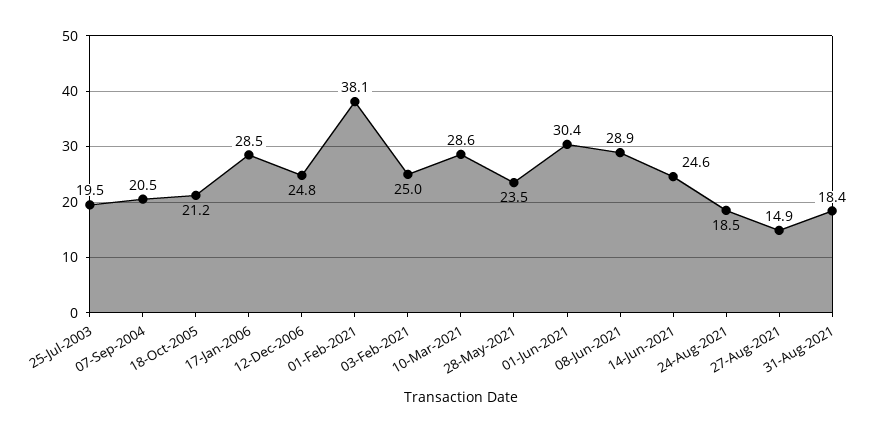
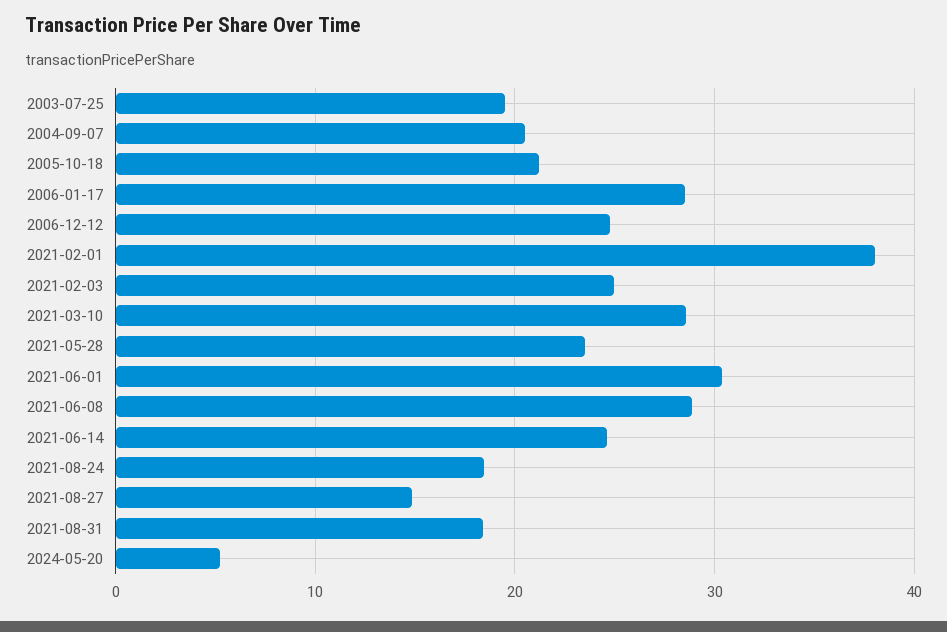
2024-05-20: none -> 5

